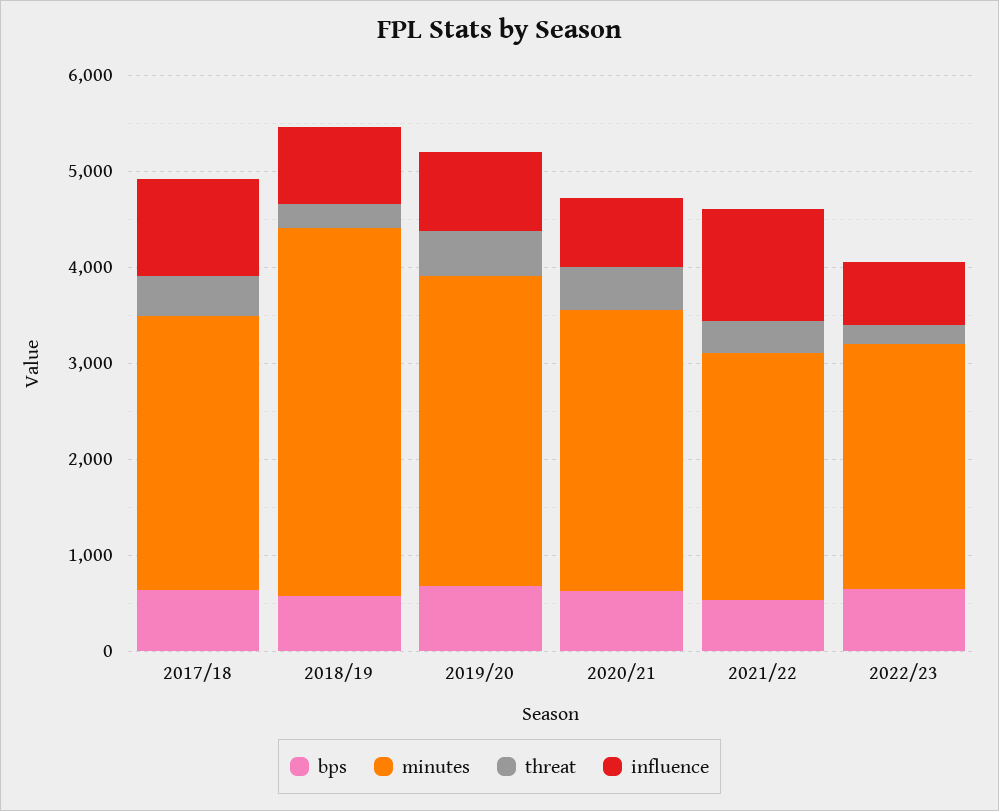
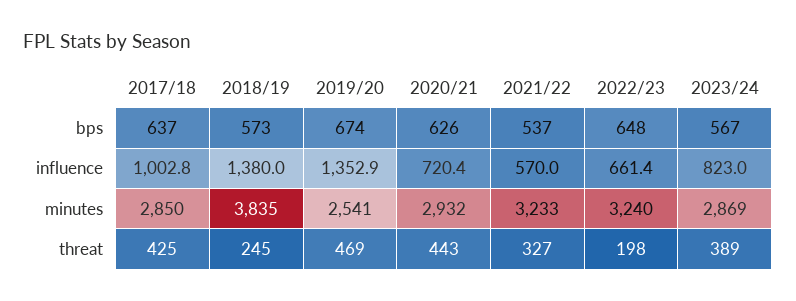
influence, 2018/19: 800 -> 1380
minutes, 2019/20: 3200 -> 2541
influence, 2019/20: 800 -> 1352.9
minutes, 2021/22: 2600 -> 3233
influence, 2021/22: 1200 -> 570
minutes, 2022/23: 2600 -> 3240
bps, 2023/24: none -> 567
influence, 2023/24: none -> 823
minutes, 2023/24: none -> 2869
threat, 2023/24: none -> 389

